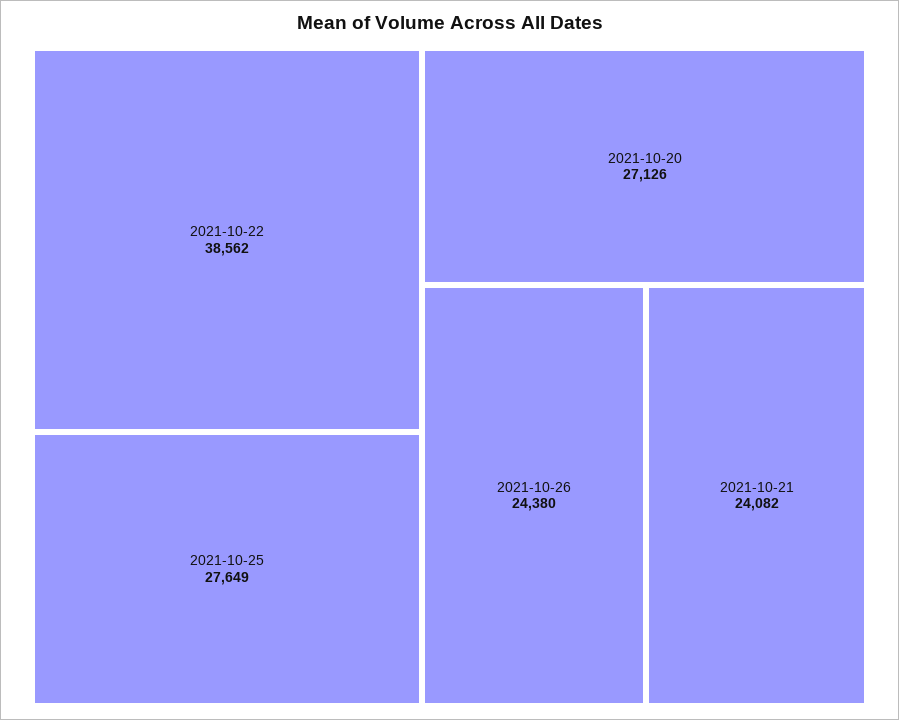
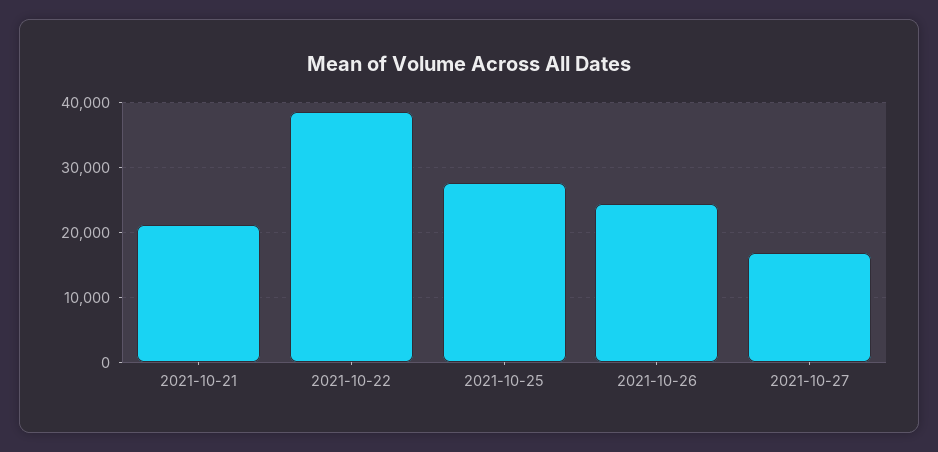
2021-10-20: 27126 -> none
2021-10-21: 24082 -> 21000
2021-10-27: none -> 17000

